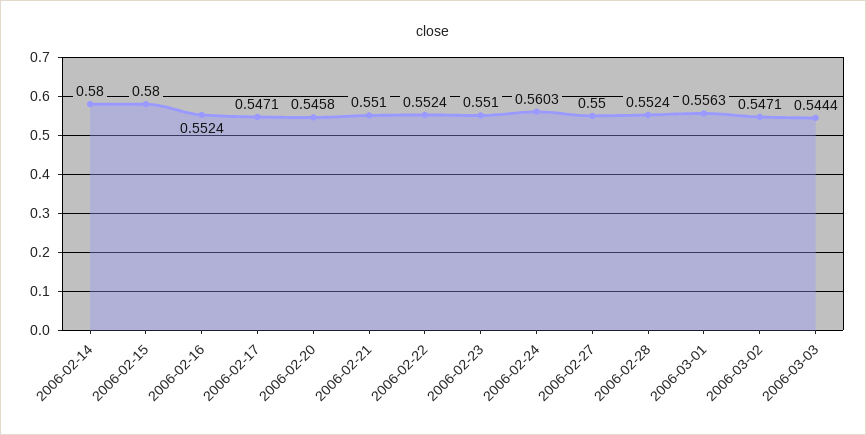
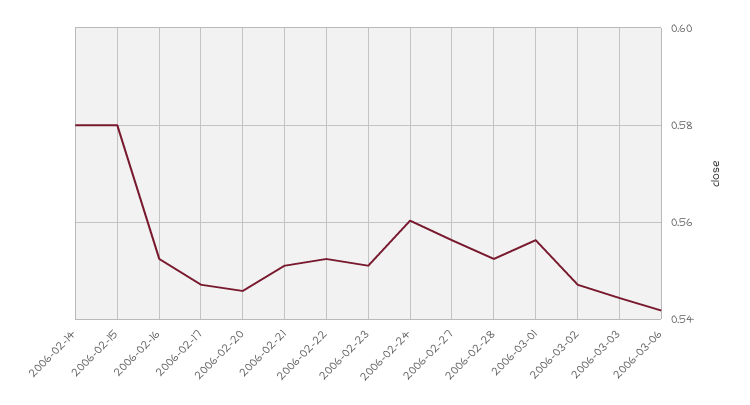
2006-02-27: 0.55 -> 0.556
2006-03-06: none -> 0.542

